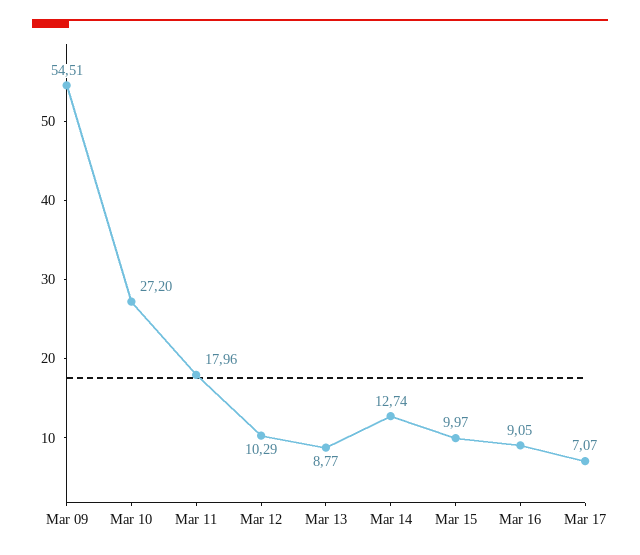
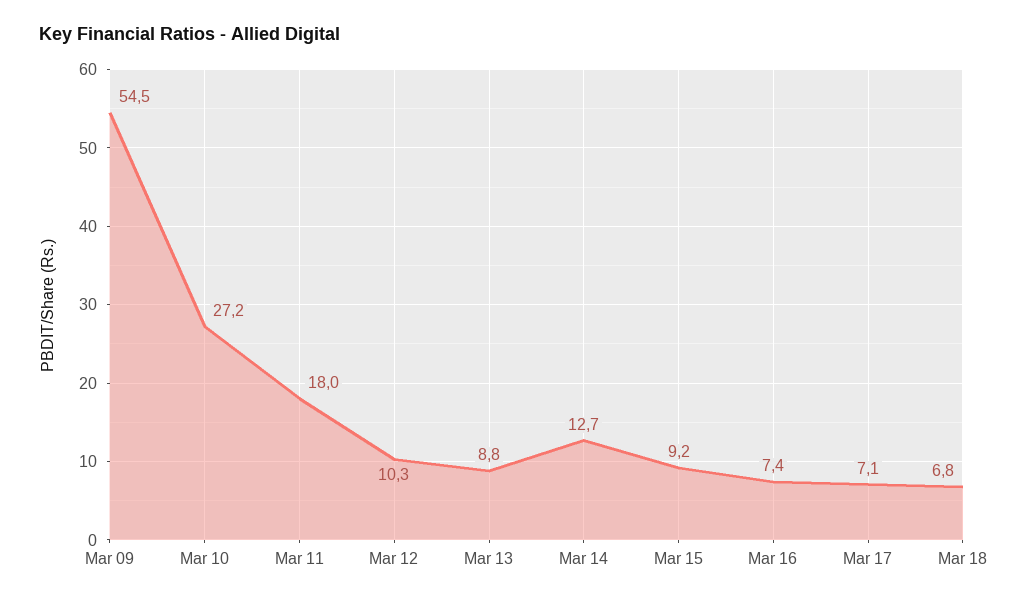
Mar 15: 9.97 -> 9.2
Mar 16: 9.05 -> 7.4
Mar 18: none -> 6.8

